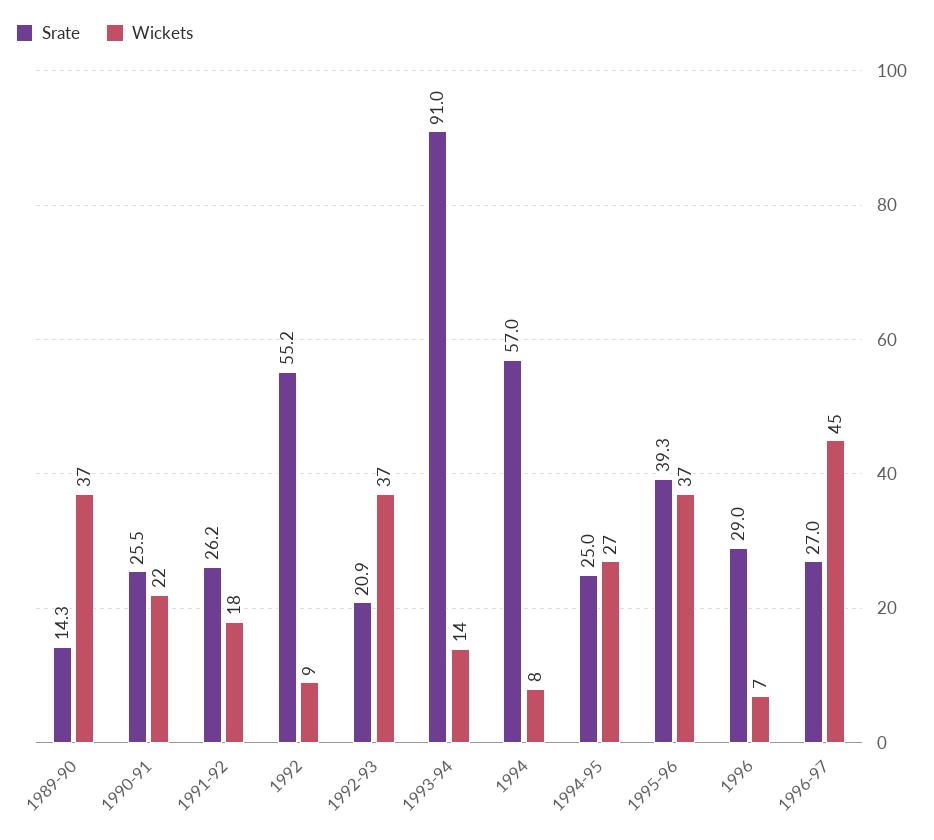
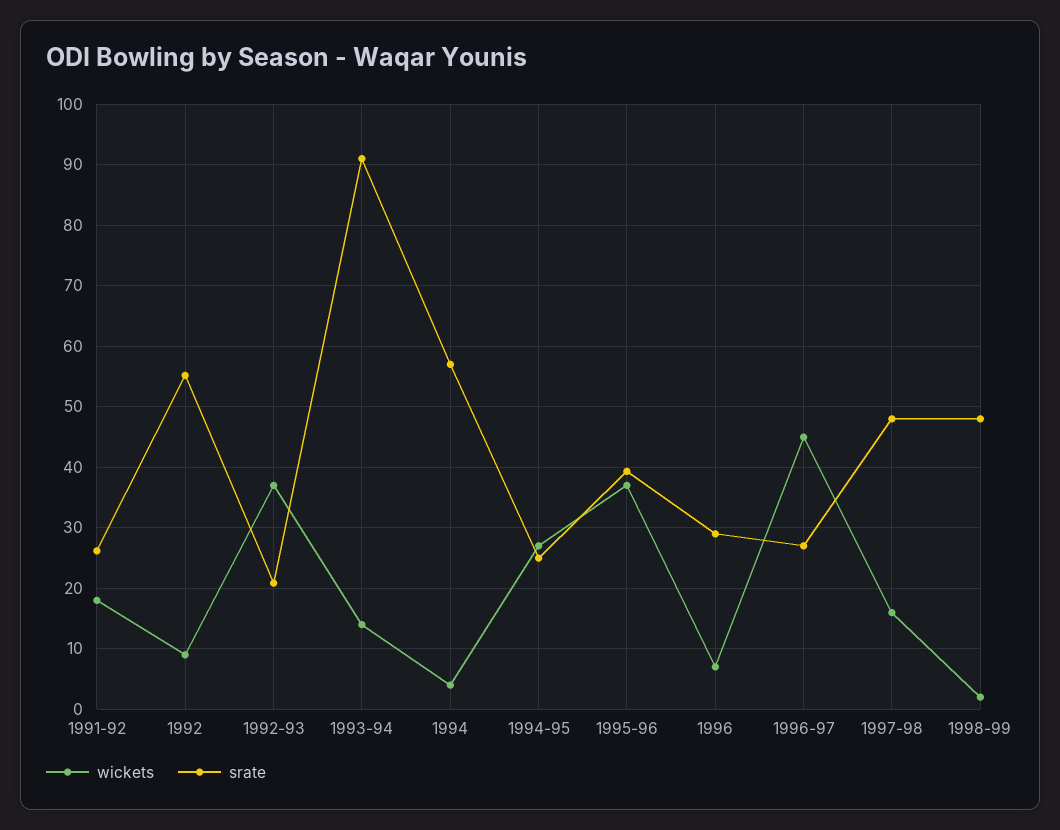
Srate, 1989-90: 14.3 -> none
Wickets, 1989-90: 37 -> none
Srate, 1990-91: 25.5 -> none
Wickets, 1990-91: 22 -> none
Wickets, 1994: 8 -> 4
Wickets, 1997-98: none -> 16
Srate, 1997-98: none -> 48
Wickets, 1998-99: none -> 2
Srate, 1998-99: none -> 48

